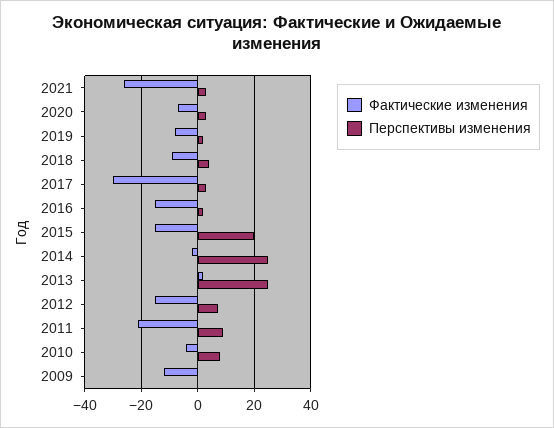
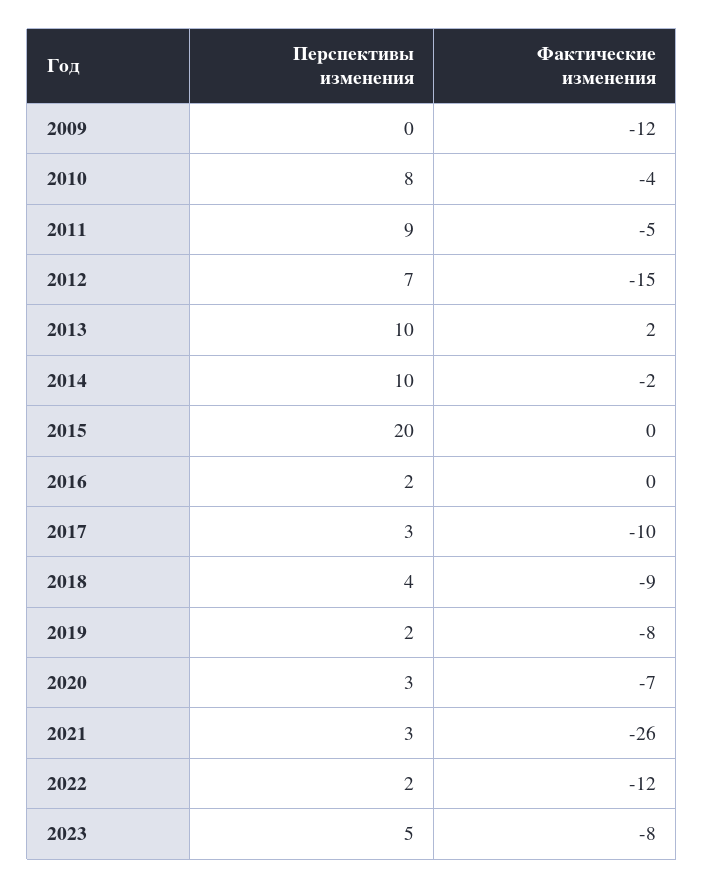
Фактические изменения, 2017: -30 -> -10
Фактические изменения, 2016: -15 -> 0
Фактические изменения, 2015: -15 -> 0
Перспективы изменения, 2014: 25 -> 10
Перспективы изменения, 2013: 25 -> 10
Фактические изменения, 2011: -20 -> -5
Перспективы изменения, 2022: none -> 2
Фактические изменения, 2022: none -> -12
Перспективы изменения, 2023: none -> 5
Фактические изменения, 2023: none -> -8

